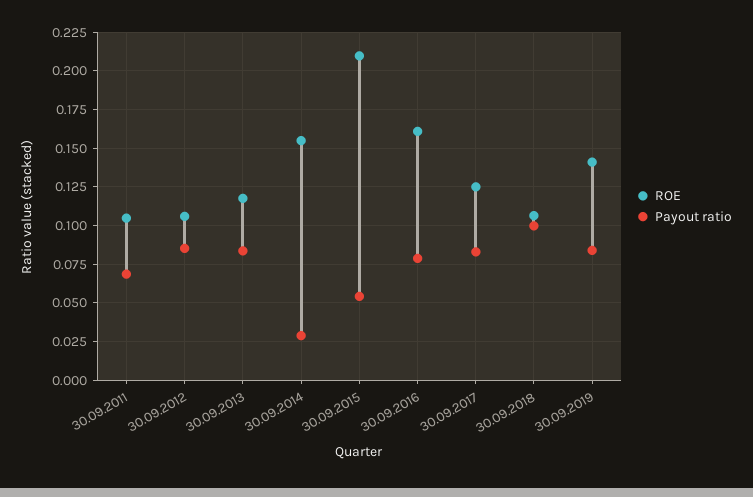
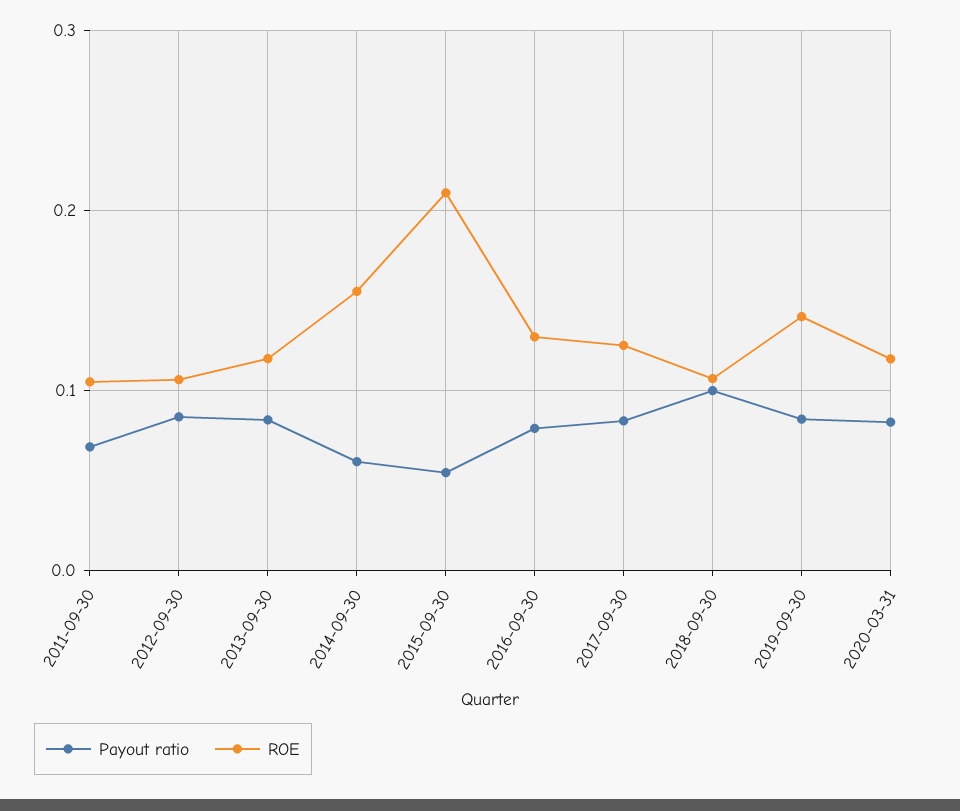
Payout ratio, 30.09.2014: 0.03 -> 0.06
ROE, 30.09.2016: 0.16 -> 0.13
Payout ratio, 2020-03-31: none -> 0.08
ROE, 2020-03-31: none -> 0.12

